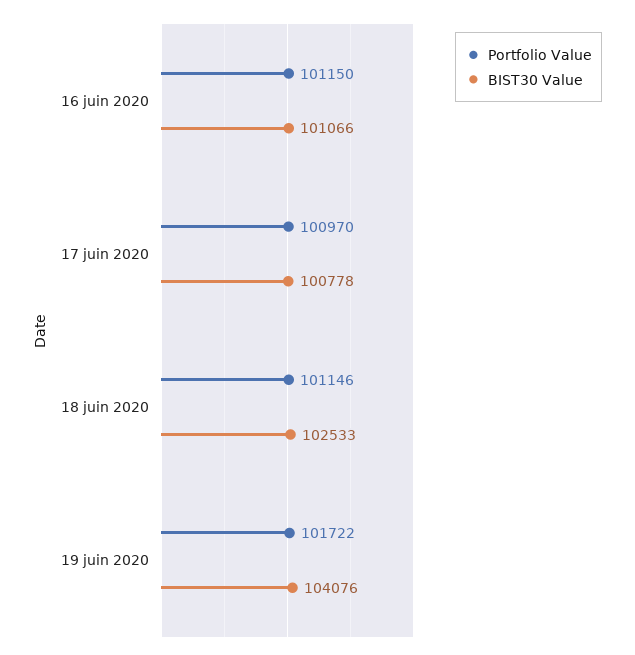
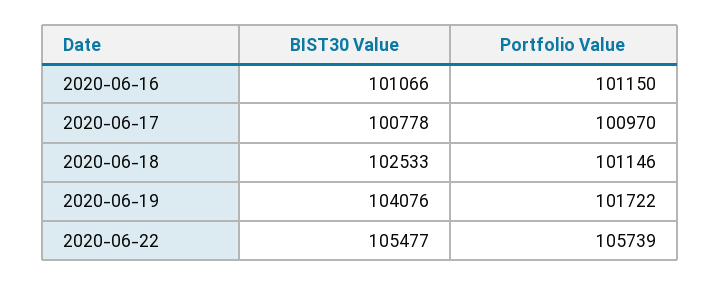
BIST30 Value, 2020-06-22: none -> 105477
Portfolio Value, 2020-06-22: none -> 105739

